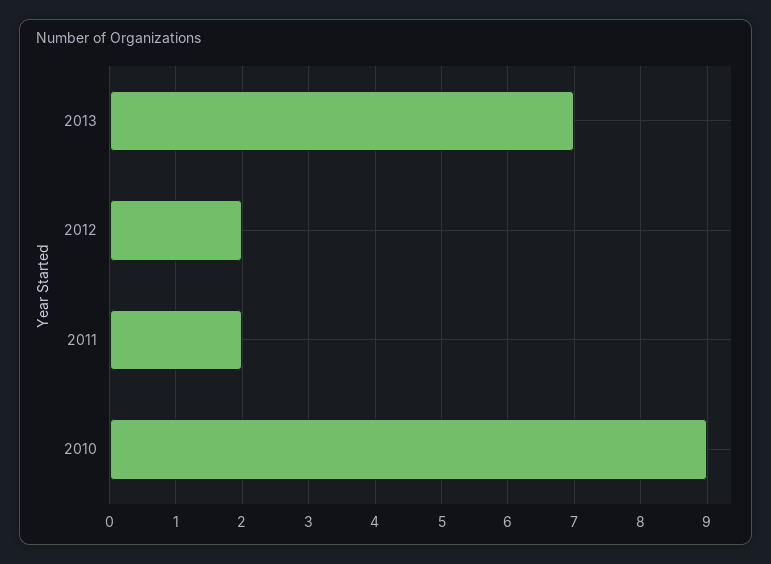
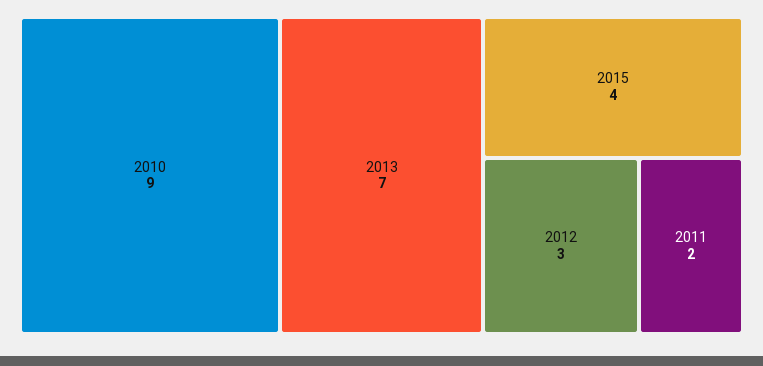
2012: 2 -> 3
2015: none -> 4

